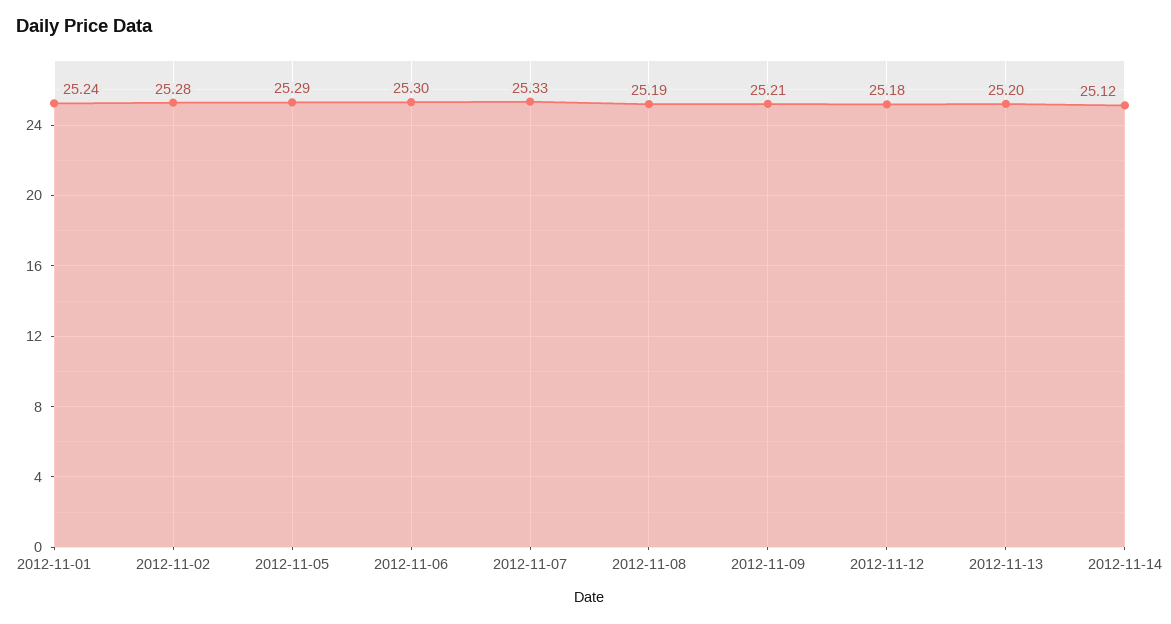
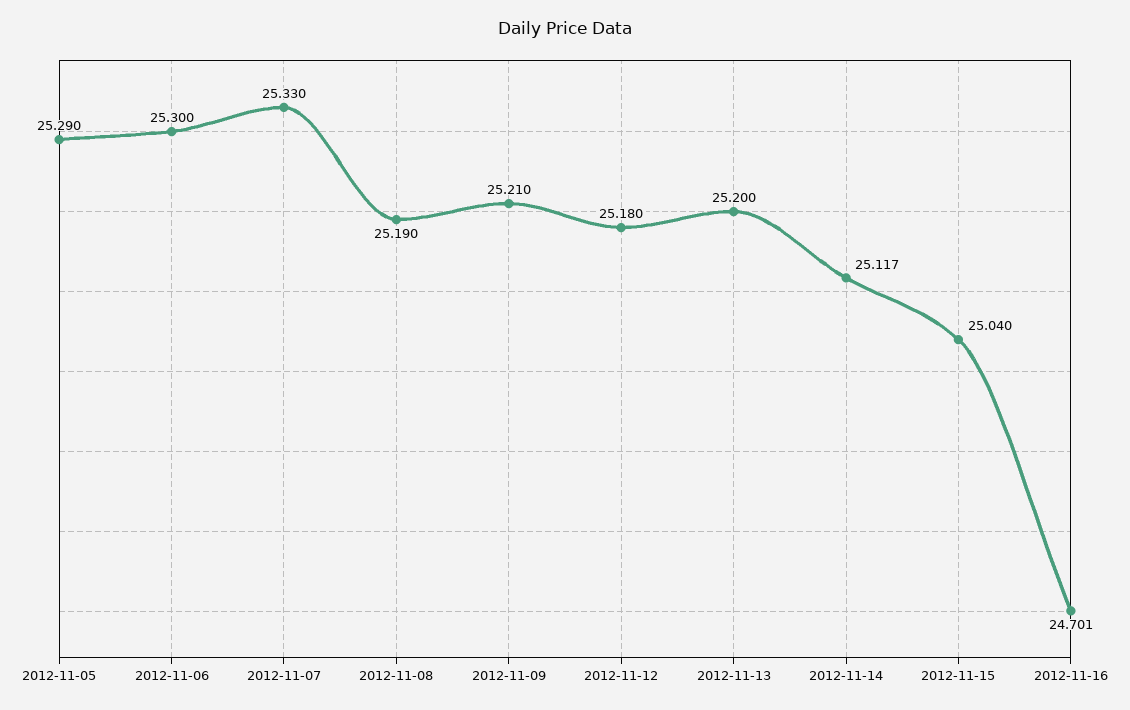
2012-11-01: 25.24 -> none
2012-11-02: 25.28 -> none
2012-11-14: 25.12 -> 25.117
2012-11-15: none -> 25.04
2012-11-16: none -> 24.701

